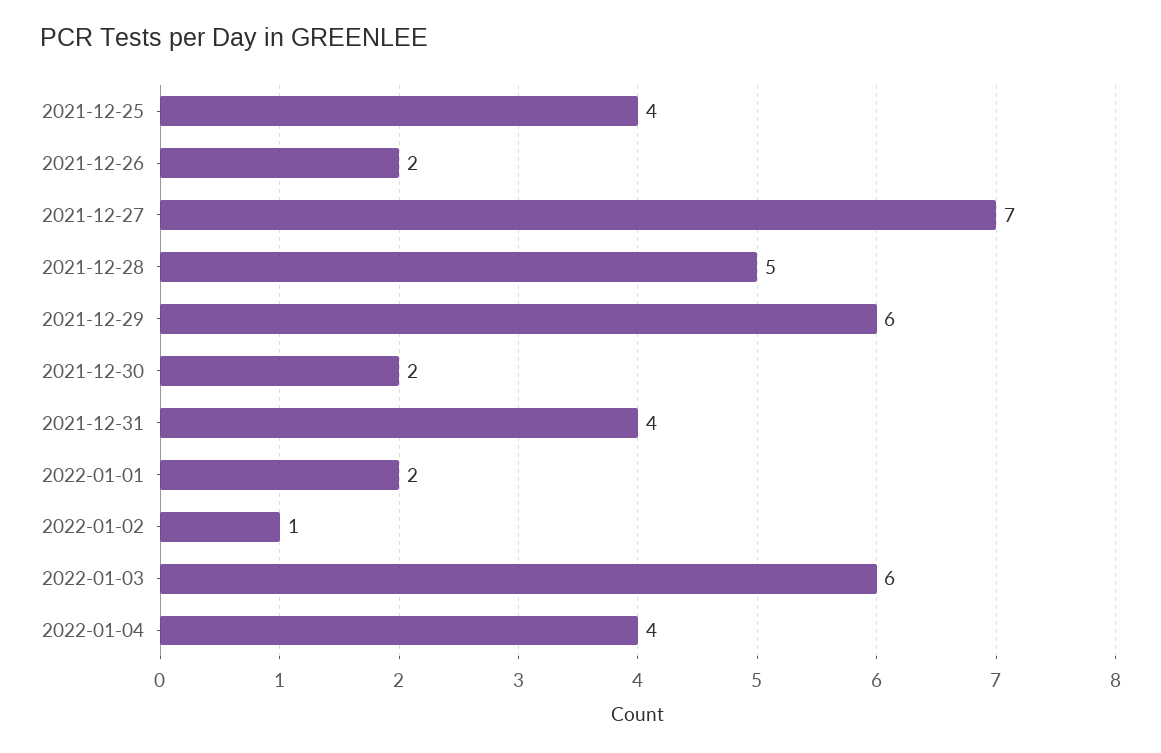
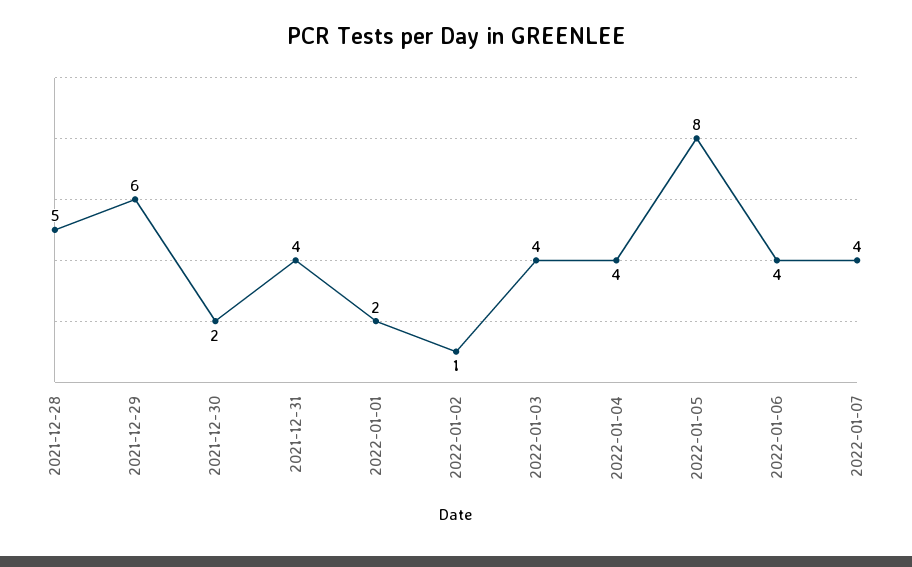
2021-12-25: 4 -> none
2021-12-26: 2 -> none
2021-12-27: 7 -> none
2022-01-03: 6 -> 4
2022-01-05: none -> 8
2022-01-06: none -> 4
2022-01-07: none -> 4

